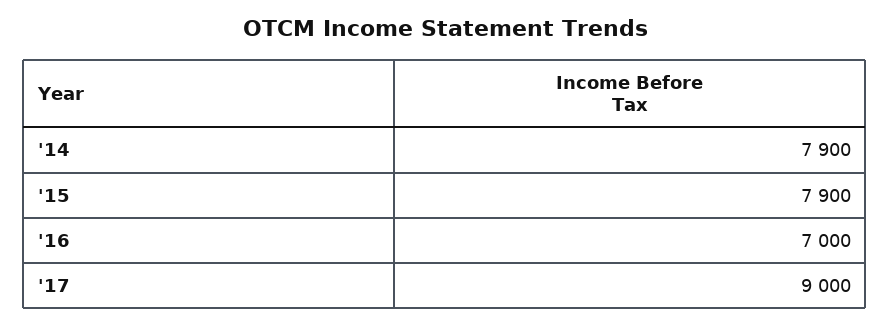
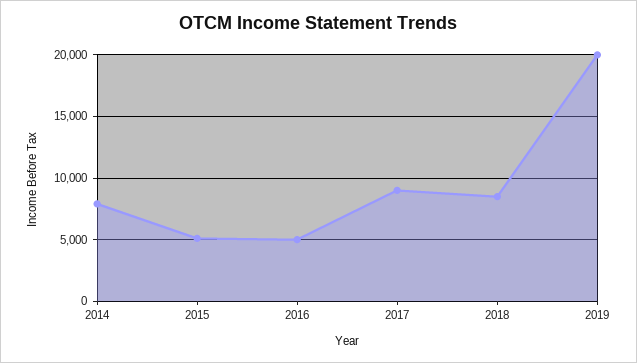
'15: 7900 -> 5000
'16: 7000 -> 5000
2018: none -> 8500
2019: none -> 20000

